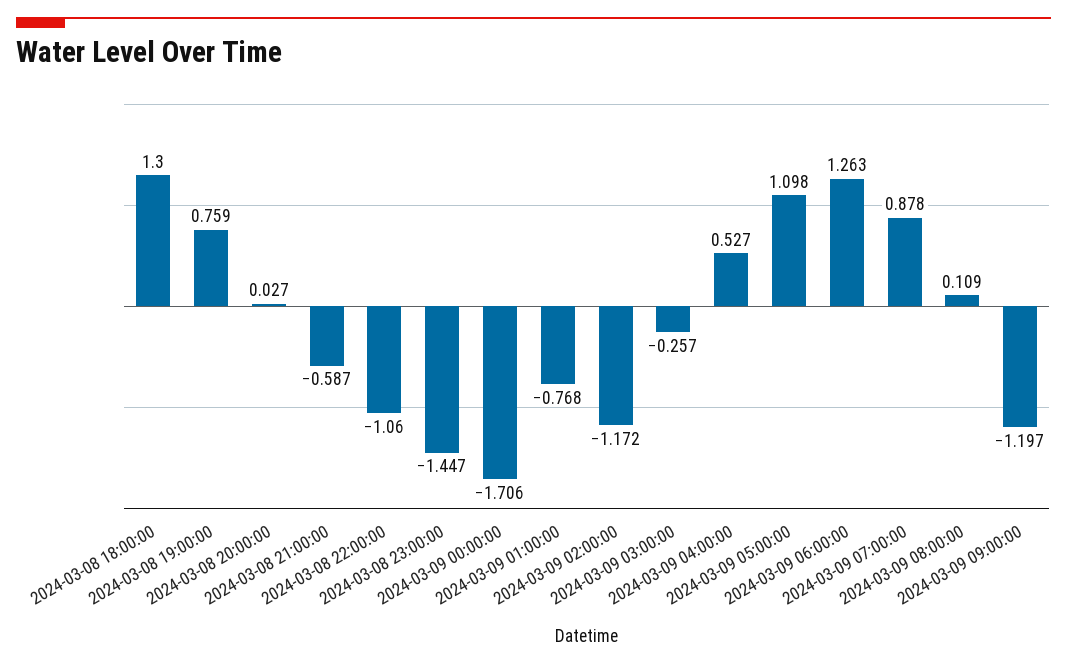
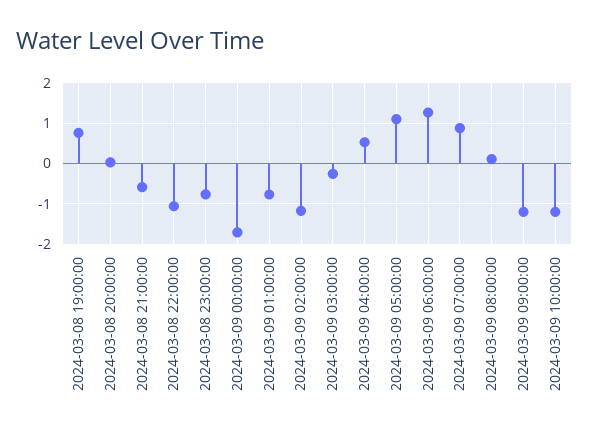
2024-03-08 18:00:00: 1.3 -> none
2024-03-08 23:00:00: -1.447 -> -0.8
2024-03-09 10:00:00: none -> -1.2

